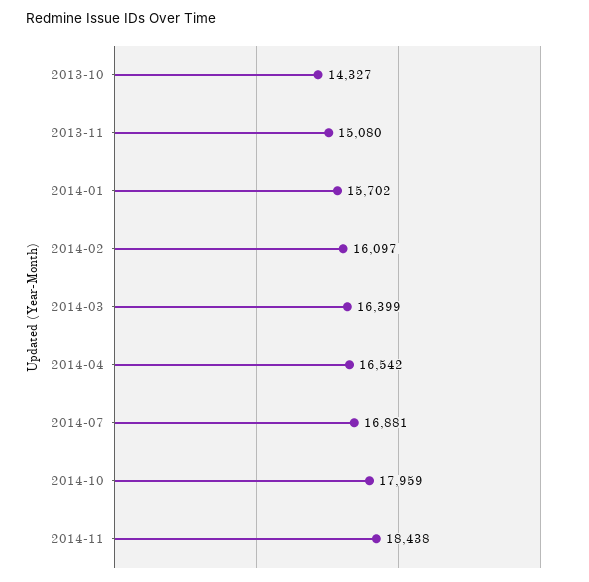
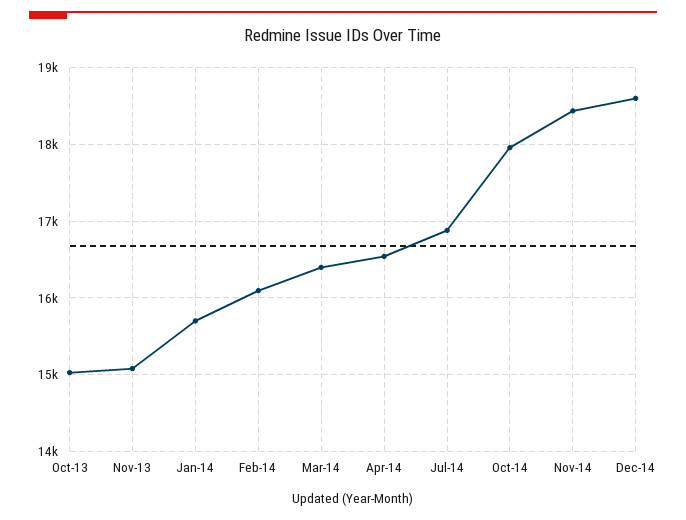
2013-10: 14327 -> 15000
Dec-14: none -> 18600

